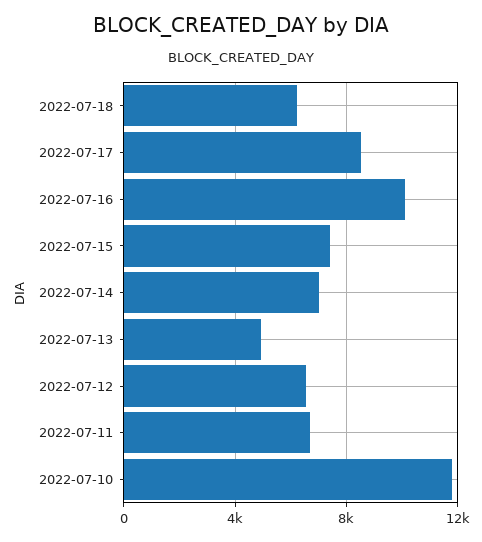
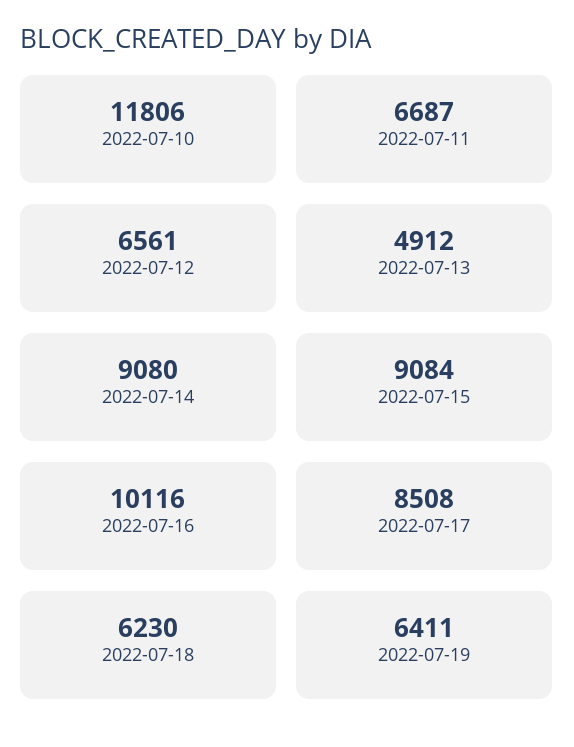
2022-07-15: 7500 -> 9084
2022-07-14: 7000 -> 9080
2022-07-19: none -> 6411

